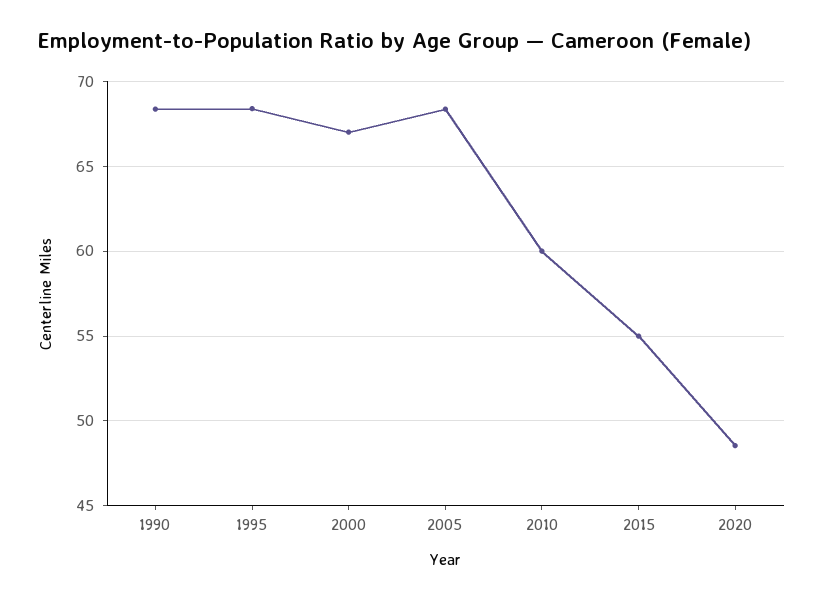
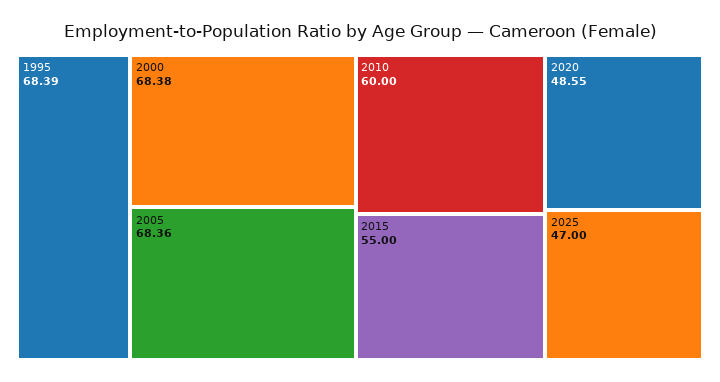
1990: 68.5 -> none
2000: 67 -> 68.38
2025: none -> 47

